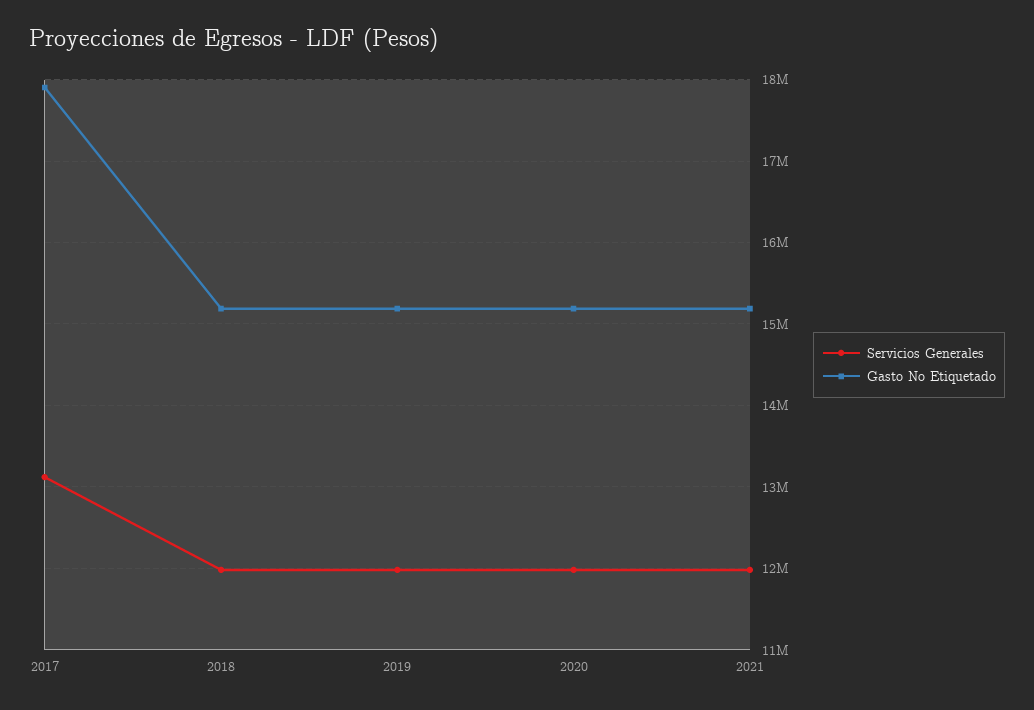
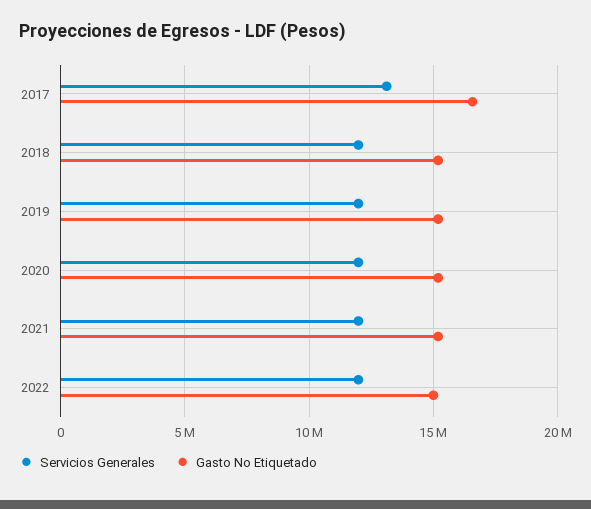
Gasto No Etiquetado, 2017: 17900000 -> 16500000
Servicios Generales, 2022: none -> 12000000
Gasto No Etiquetado, 2022: none -> 15000000

